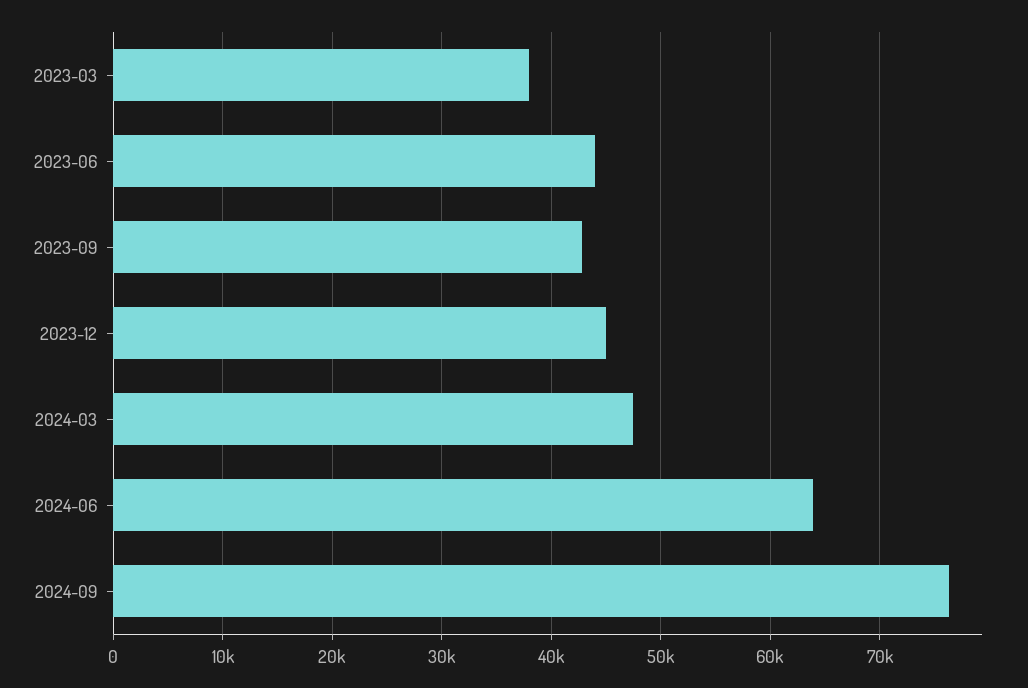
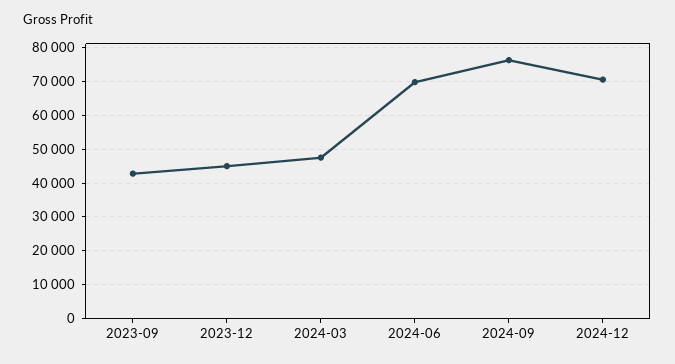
2023-03: 38000 -> none
2023-06: 44000 -> none
2024-06: 64000 -> 70000
2024-12: none -> 70000

